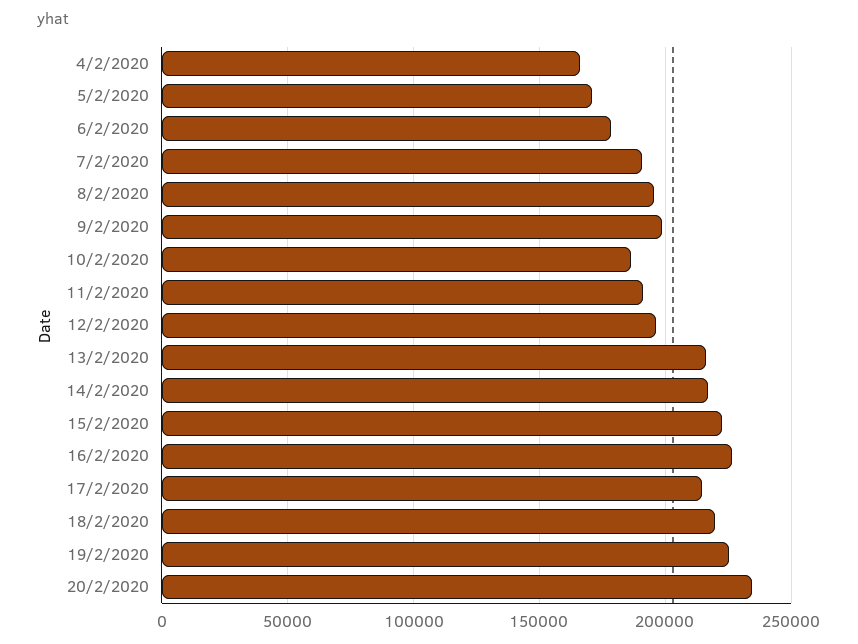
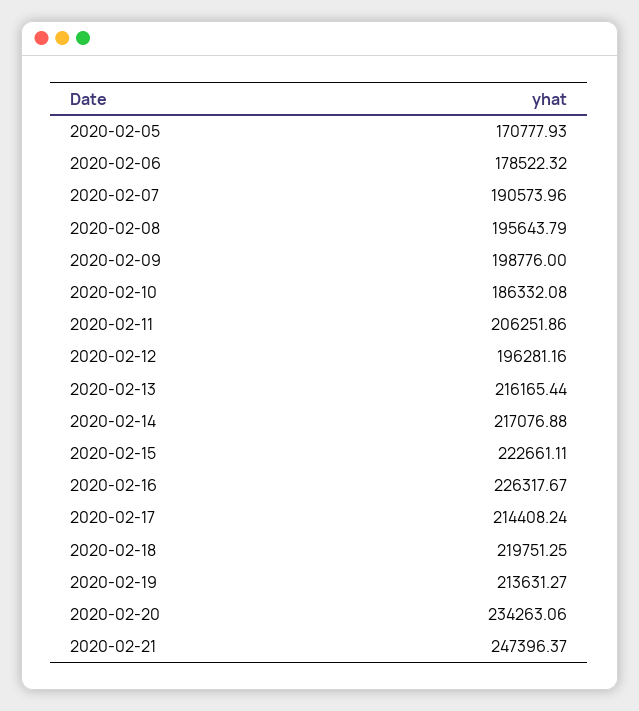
4/2/2020: 165000 -> none
11/2/2020: 190000 -> 206251.86
19/2/2020: 225000 -> 213631.27
2020-02-21: none -> 247396.37

